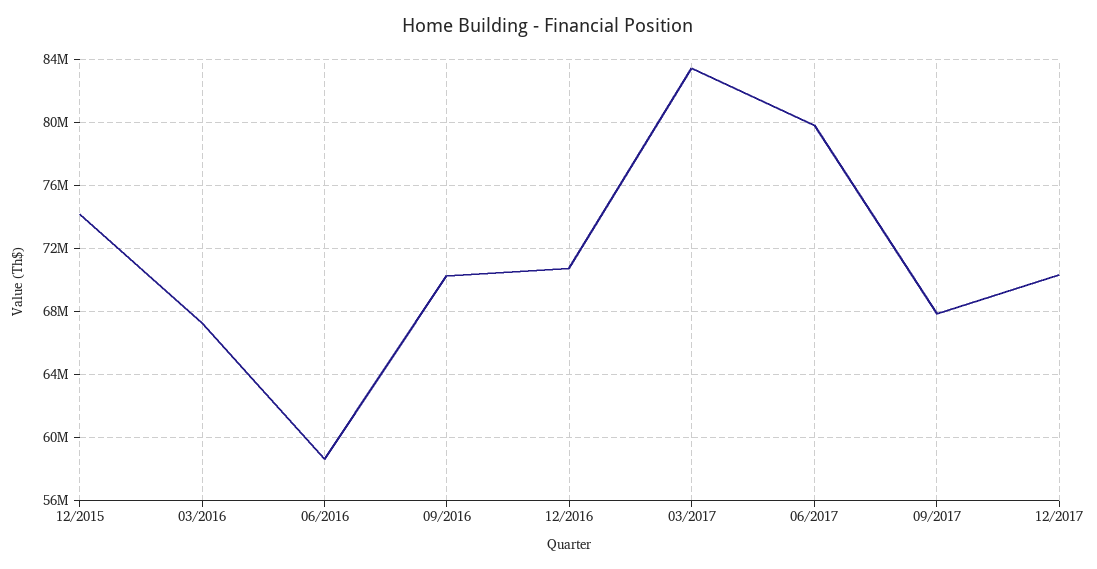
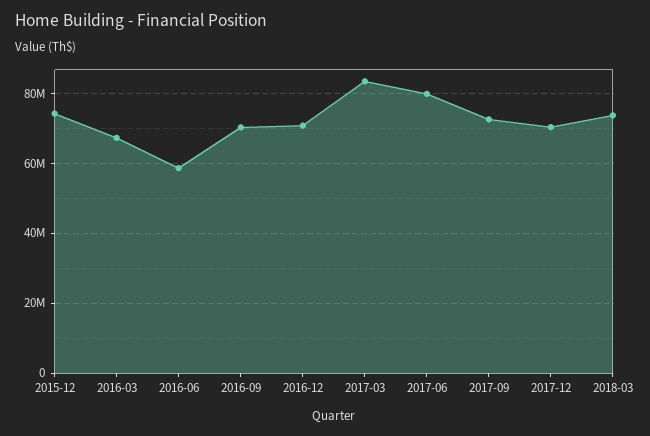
09/2017: 68000000 -> 72000000
2018-03: none -> 74000000

